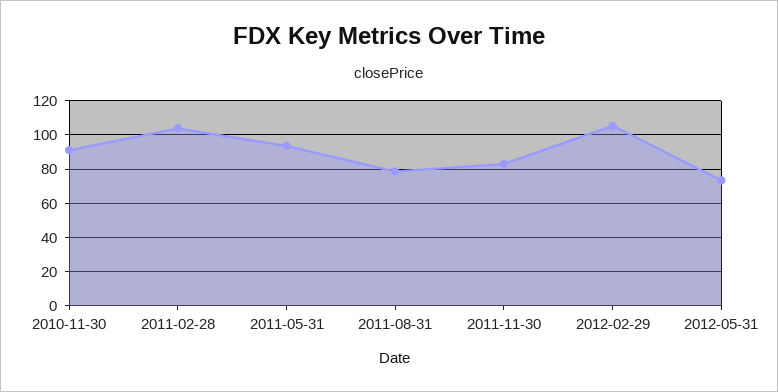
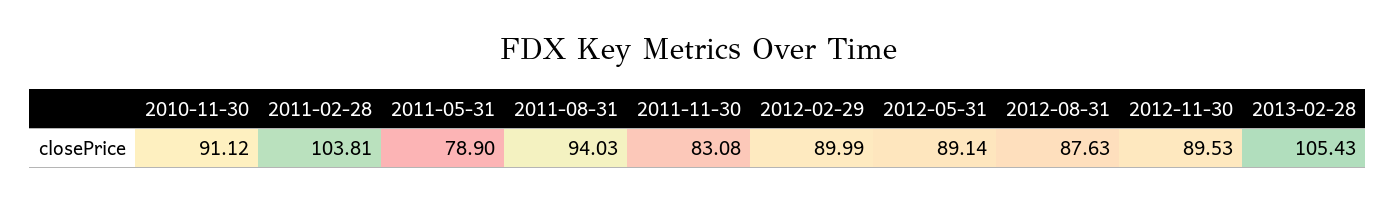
2011-05-31: 95 -> 78.9
2011-08-31: 80 -> 94.03
2012-02-29: 105 -> 89.99
2012-05-31: 75 -> 89.14
2012-08-31: none -> 87.63
2012-11-30: none -> 89.53
2013-02-28: none -> 105.43

